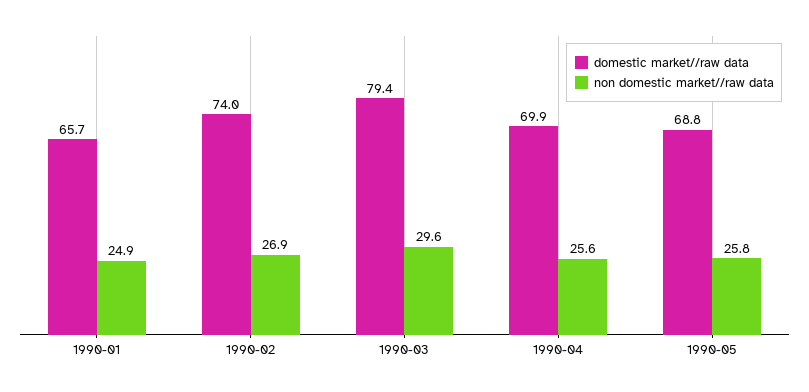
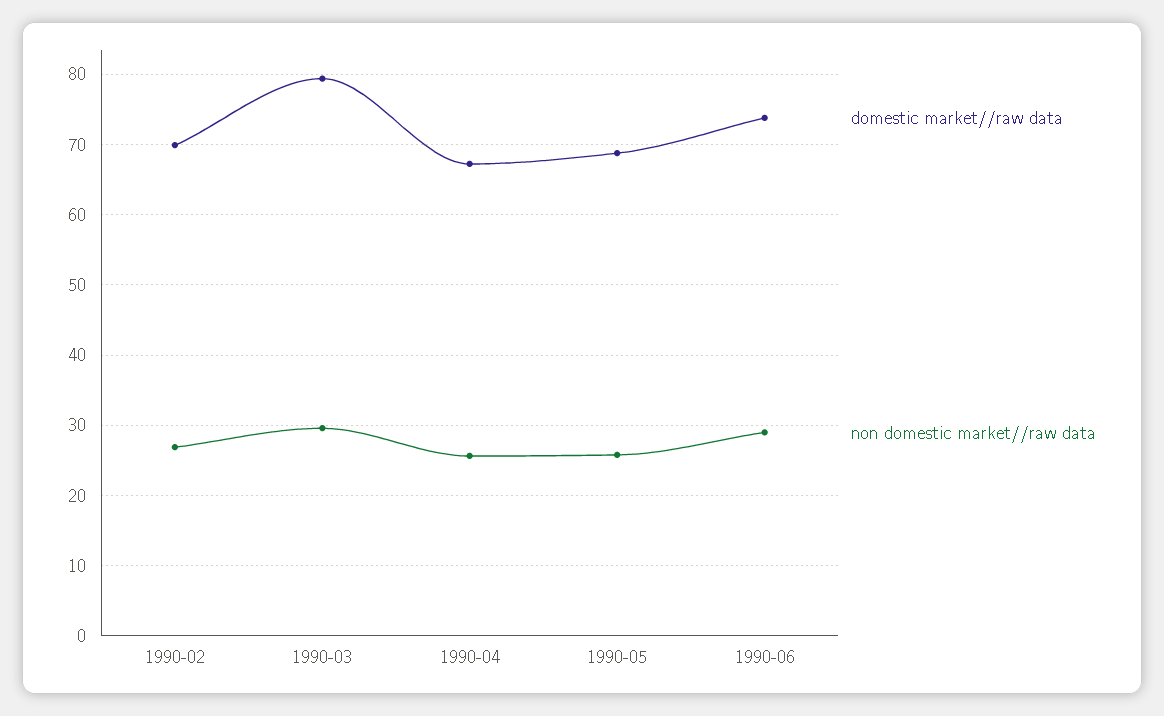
domestic market//raw data, 1990-01: 65.7 -> none
non domestic market//raw data, 1990-01: 24.9 -> none
domestic market//raw data, 1990-02: 74 -> 70
domestic market//raw data, 1990-04: 69.9 -> 67
domestic market//raw data, 1990-06: none -> 74
non domestic market//raw data, 1990-06: none -> 29

